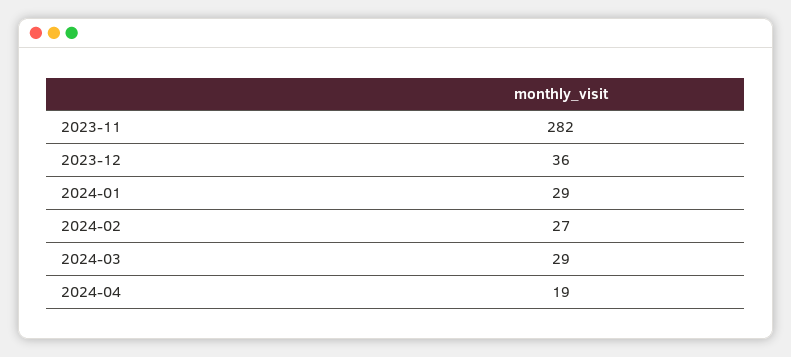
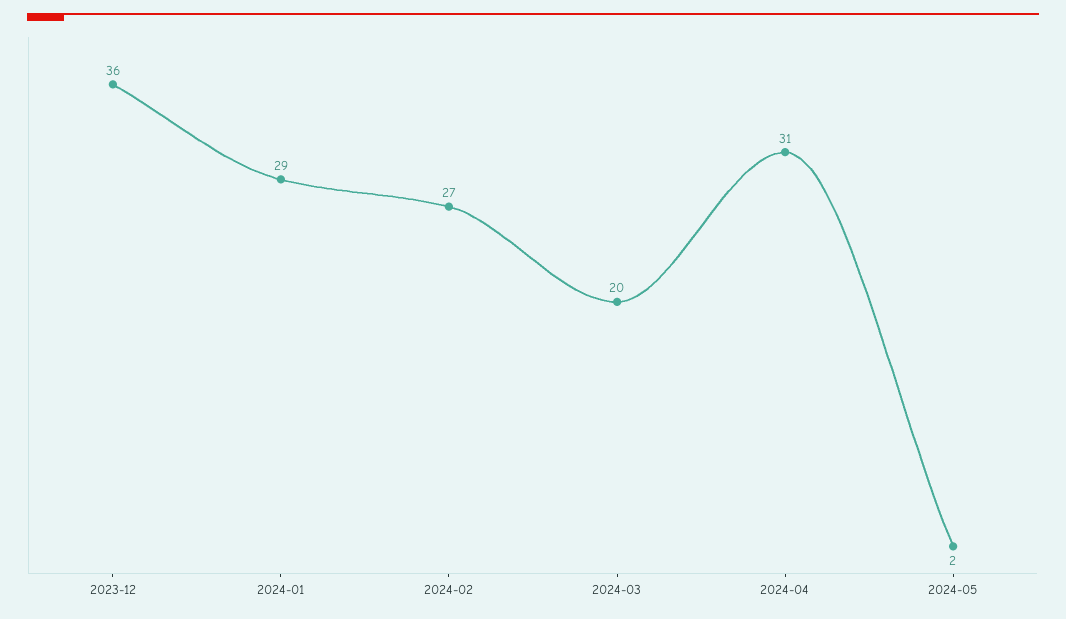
2023-11: 282 -> none
2024-03: 29 -> 20
2024-04: 19 -> 31
2024-05: none -> 2

